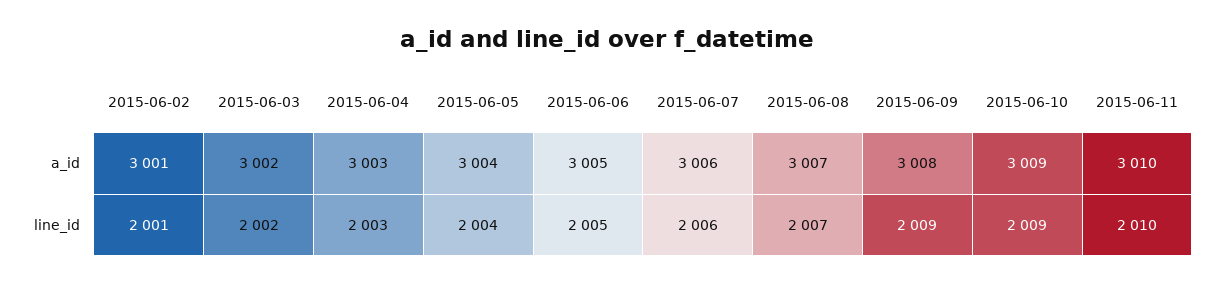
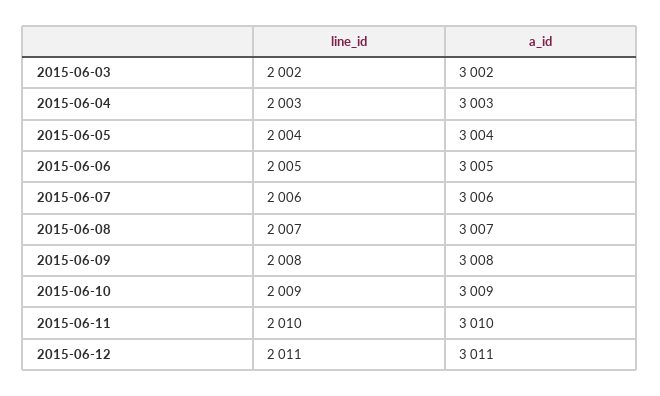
2015-06-02, a_id: 3001 -> none
2015-06-02, line_id: 2001 -> none
2015-06-09, line_id: 2009 -> 2008
2015-06-12, line_id: none -> 2011
2015-06-12, a_id: none -> 3011

